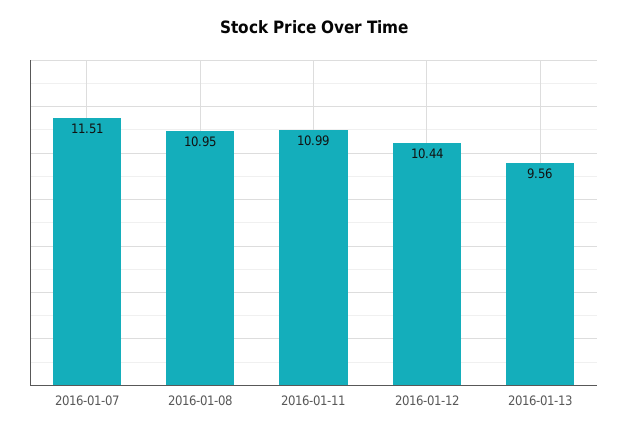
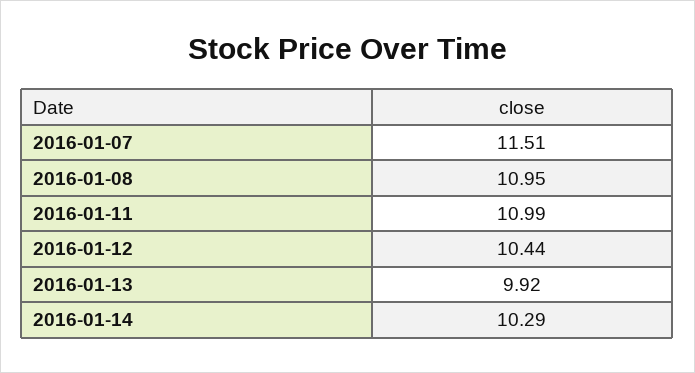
2016-01-13: 9.56 -> 9.92
2016-01-14: none -> 10.29

